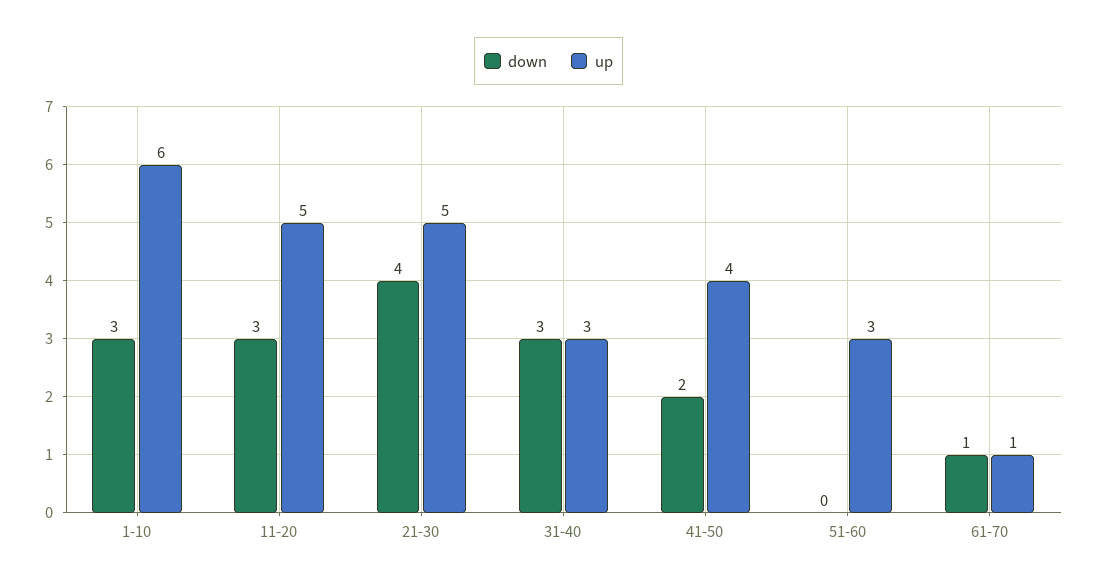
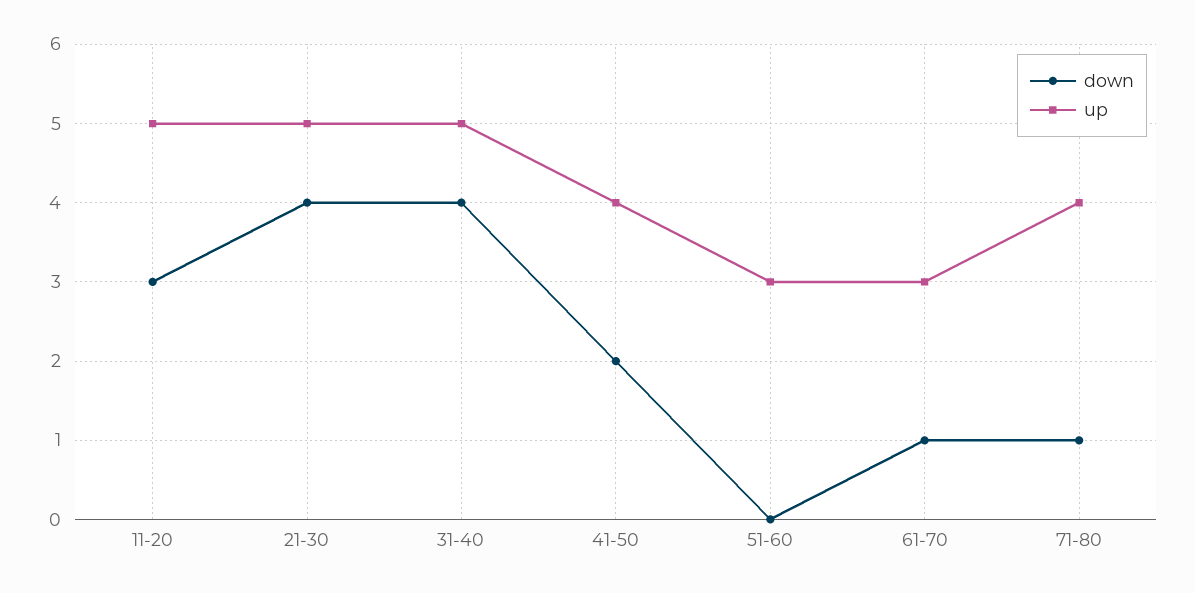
down, 1-10: 3 -> none
up, 1-10: 6 -> none
down, 31-40: 3 -> 4
up, 31-40: 3 -> 5
up, 61-70: 1 -> 3
down, 71-80: none -> 1
up, 71-80: none -> 4

